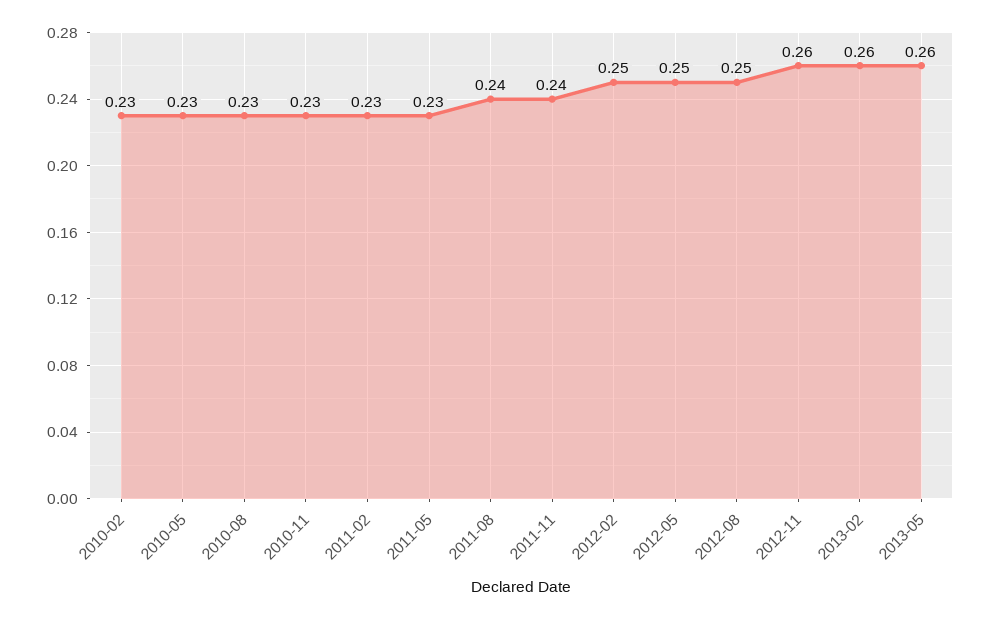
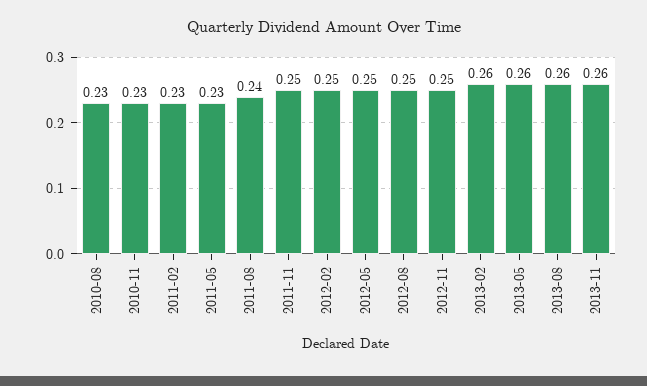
2010-02: 0.23 -> none
2010-05: 0.23 -> none
2011-11: 0.24 -> 0.25
2012-11: 0.26 -> 0.25
2013-08: none -> 0.26
2013-11: none -> 0.26

